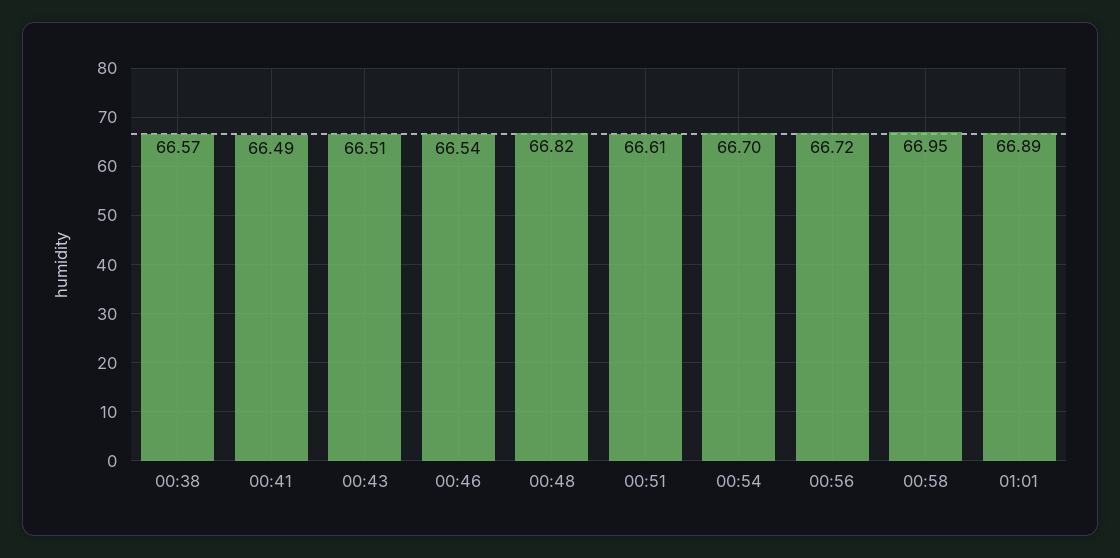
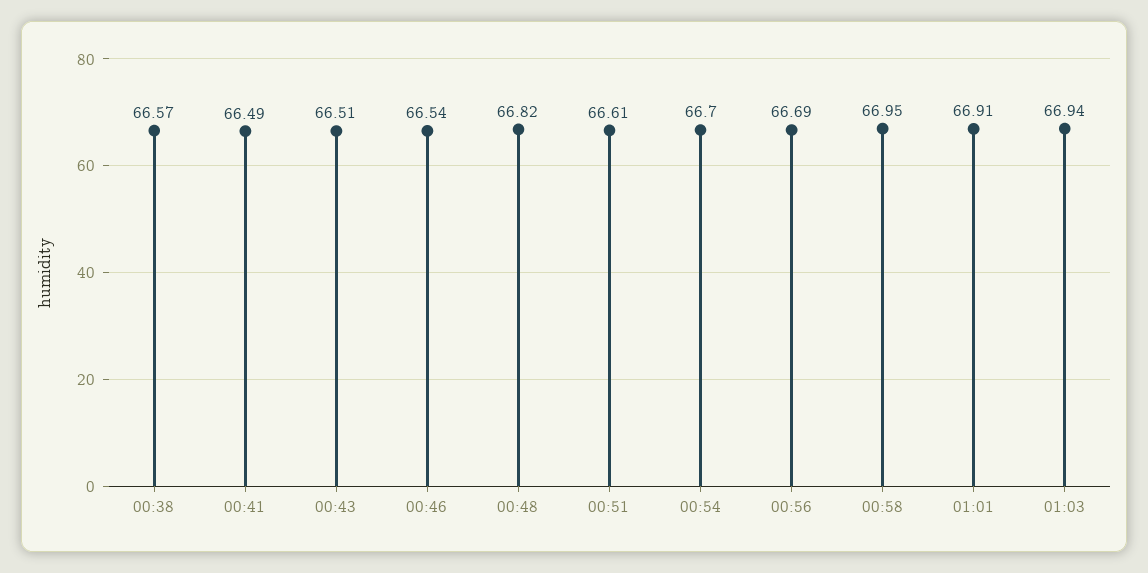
00:56: 66.72 -> 66.69
01:01: 66.89 -> 66.91
01:03: none -> 66.94

